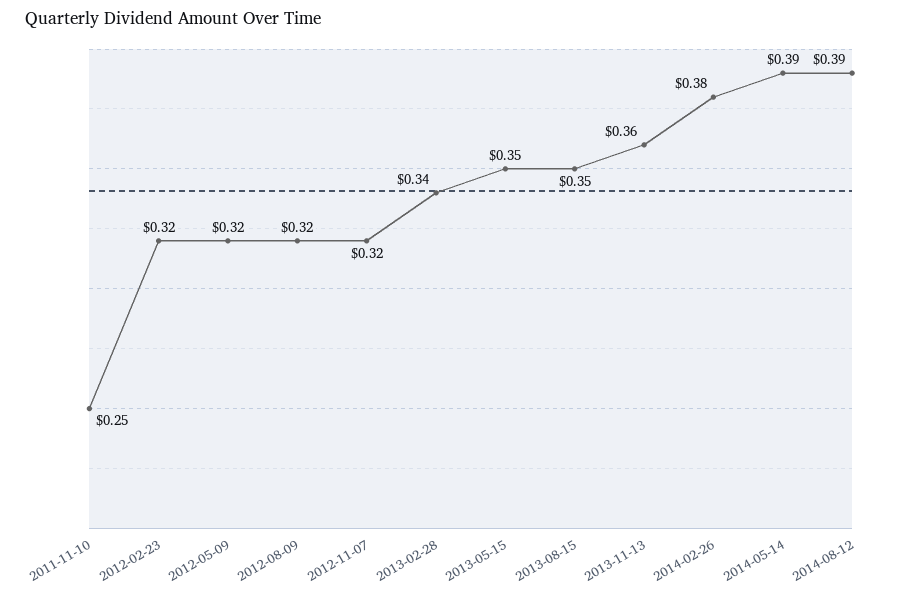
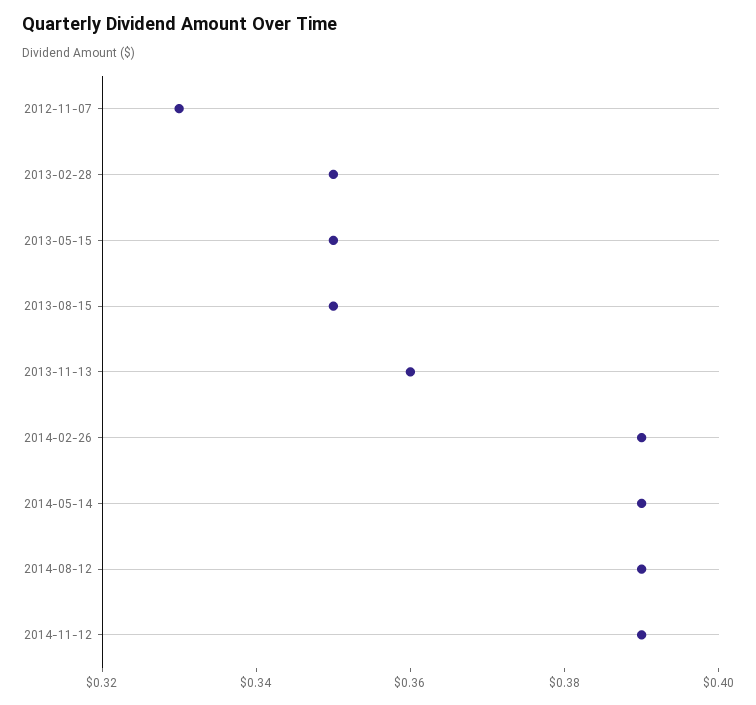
2011-11-10: 0.25 -> none
2012-02-23: 0.32 -> none
2012-05-09: 0.32 -> none
2012-08-09: 0.32 -> none
2012-11-07: 0.32 -> 0.33
2013-02-28: 0.34 -> 0.35
2014-02-26: 0.38 -> 0.39
2014-11-12: none -> 0.39

